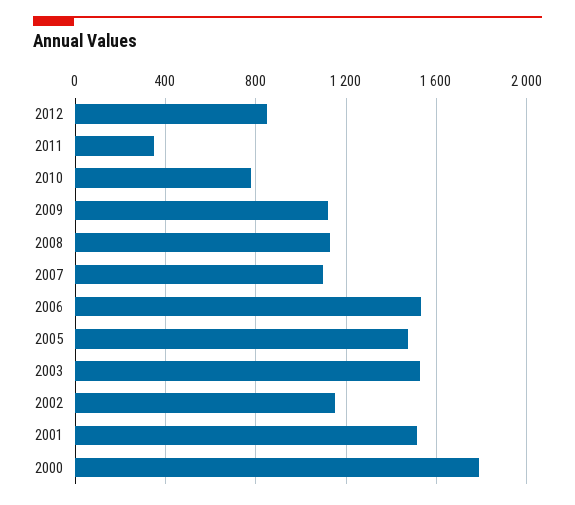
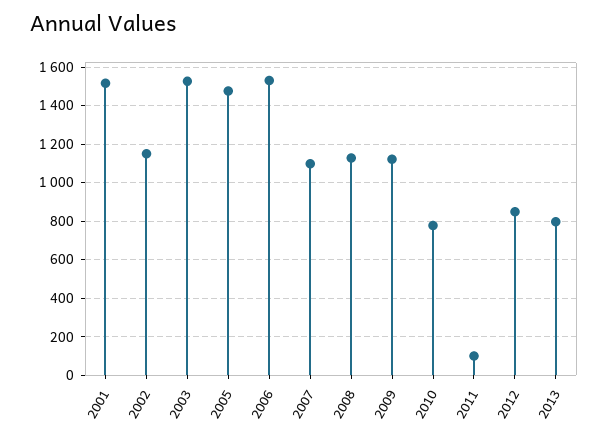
2011: 350 -> 100
2000: 1800 -> none
2013: none -> 800

